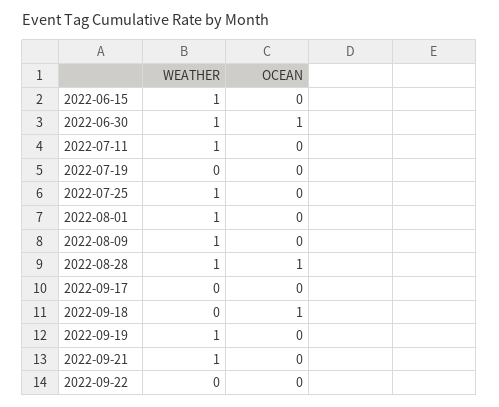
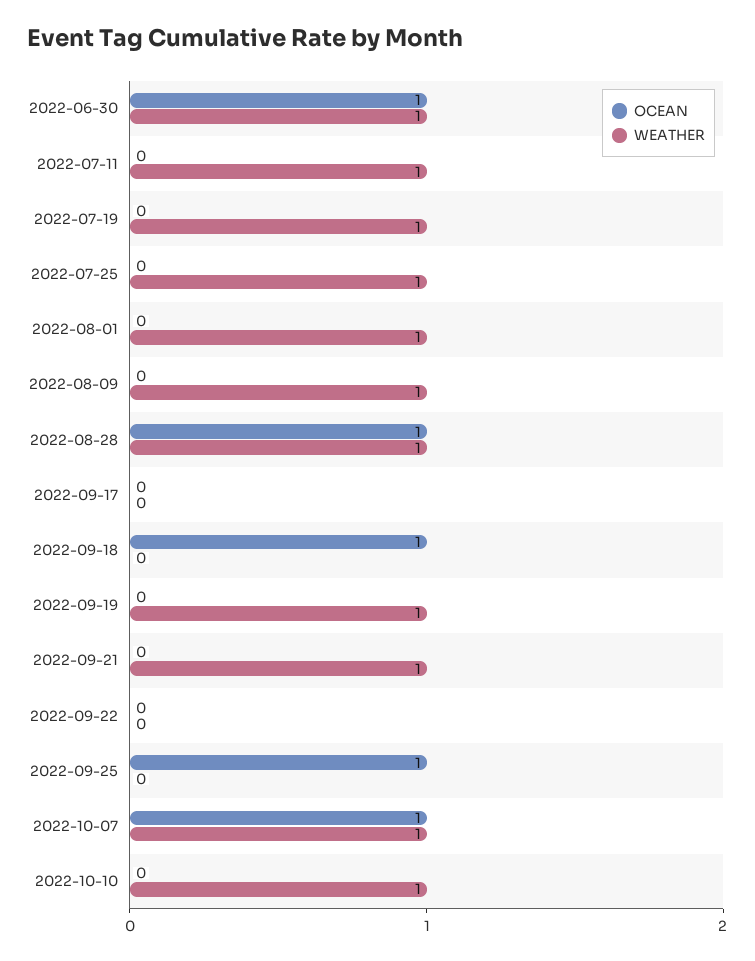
WEATHER, 2022-06-15: 1 -> none
OCEAN, 2022-06-15: 0 -> none
WEATHER, 2022-07-19: 0 -> 1
OCEAN, 2022-09-25: none -> 1
WEATHER, 2022-09-25: none -> 0
OCEAN, 2022-10-07: none -> 1
WEATHER, 2022-10-07: none -> 1
OCEAN, 2022-10-10: none -> 0
WEATHER, 2022-10-10: none -> 1

